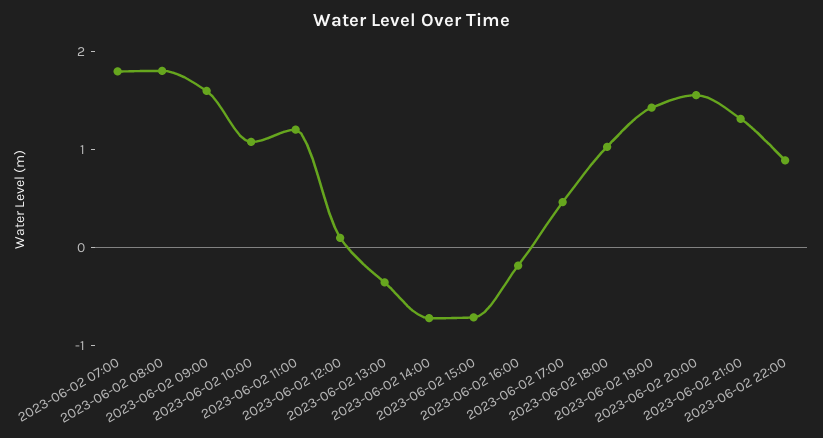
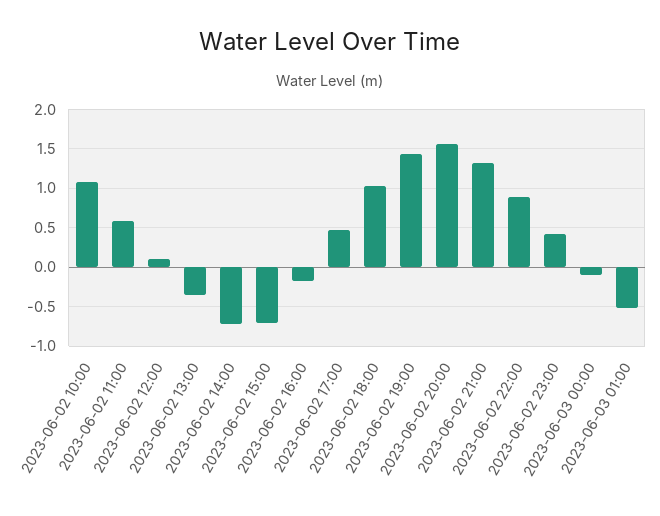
2023-06-02 07:00: 1.8 -> none
2023-06-02 08:00: 1.8 -> none
2023-06-02 09:00: 1.6 -> none
2023-06-02 11:00: 1.2 -> 0.6
2023-06-02 23:00: none -> 0.4
2023-06-03 00:00: none -> -0.1
2023-06-03 01:00: none -> -0.5

